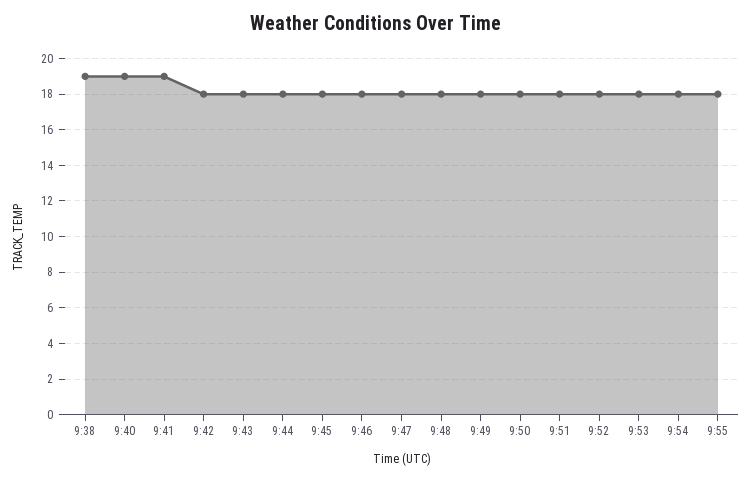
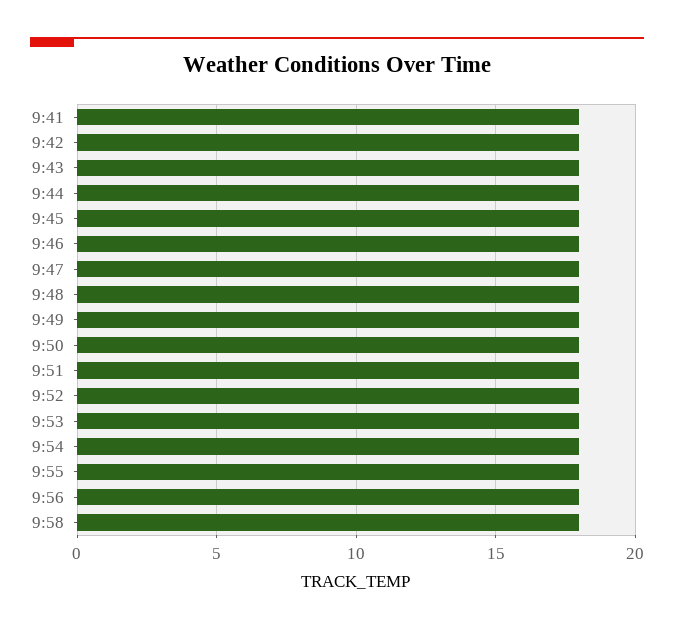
9:38: 19 -> none
9:40: 19 -> none
9:41: 19 -> 18
9:56: none -> 18
9:58: none -> 18

